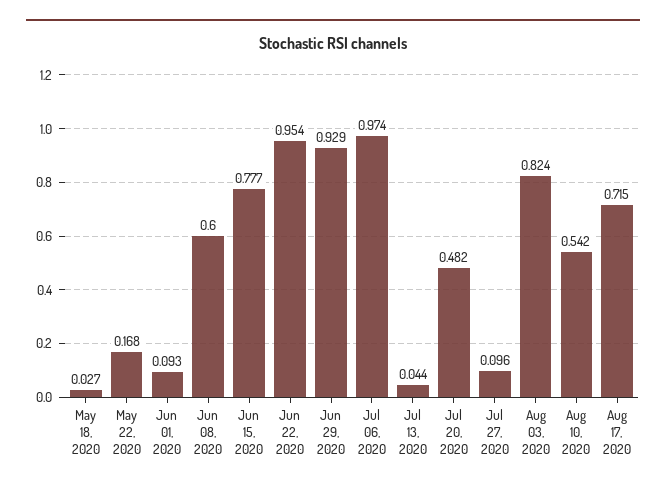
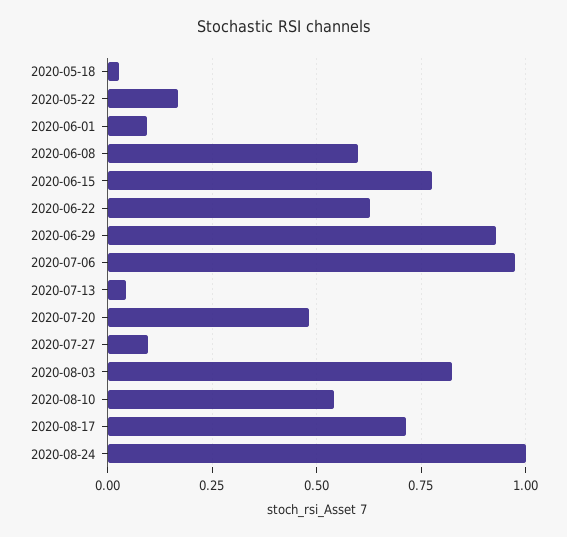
Jun 22, 2020: 0.954 -> 0.625
2020-08-24: none -> 1

